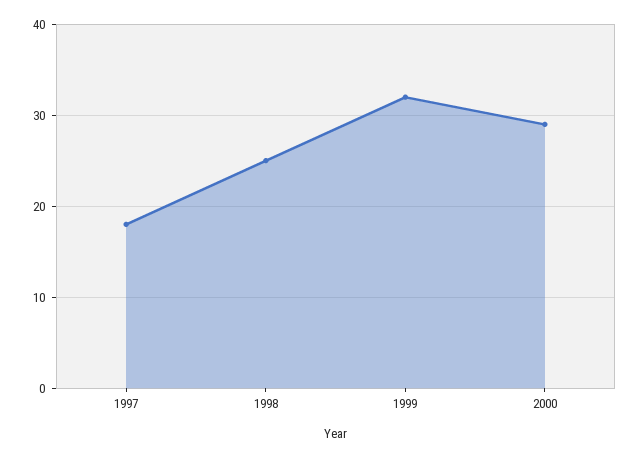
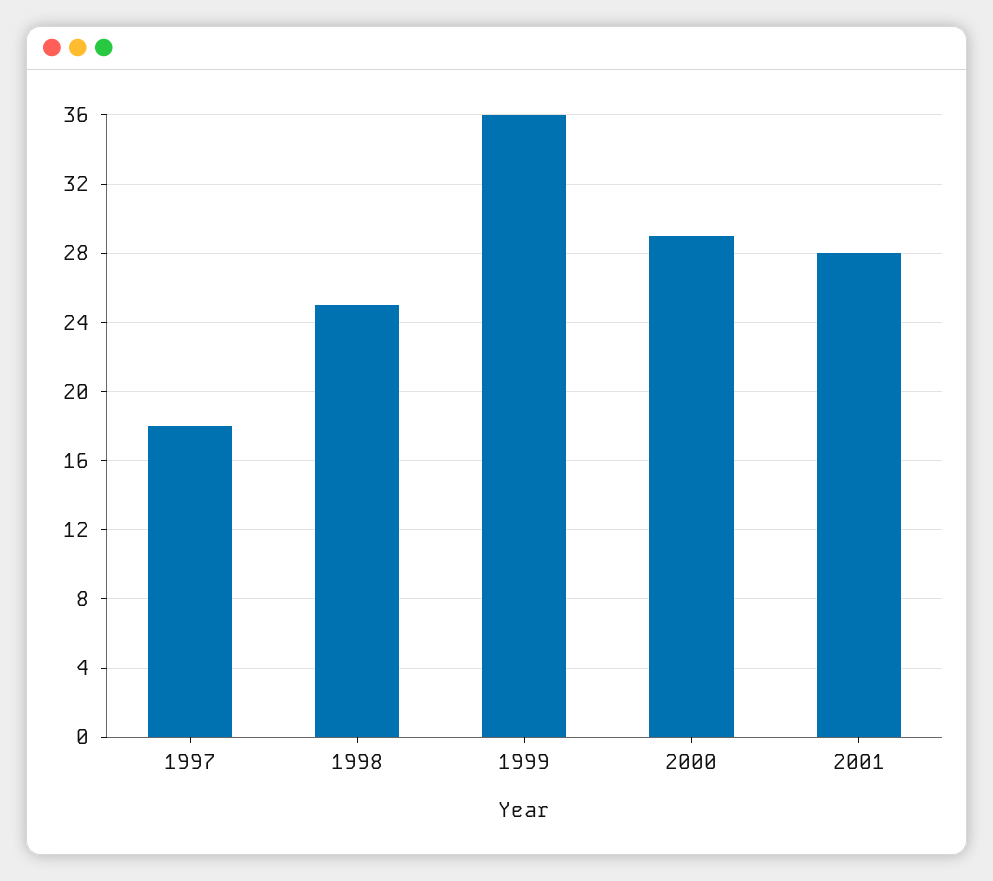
1999: 32 -> 36
2001: none -> 28

